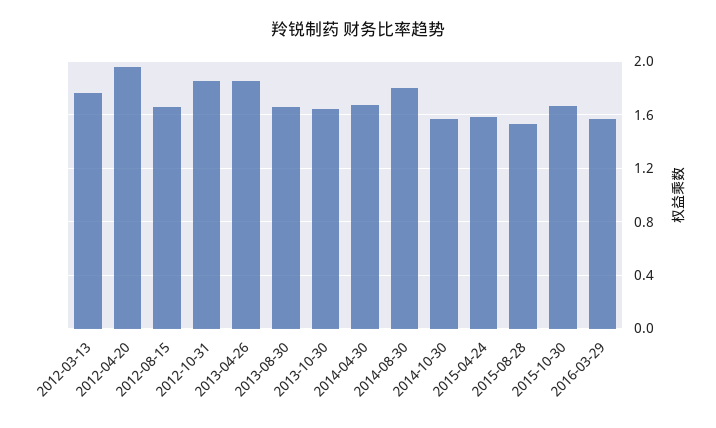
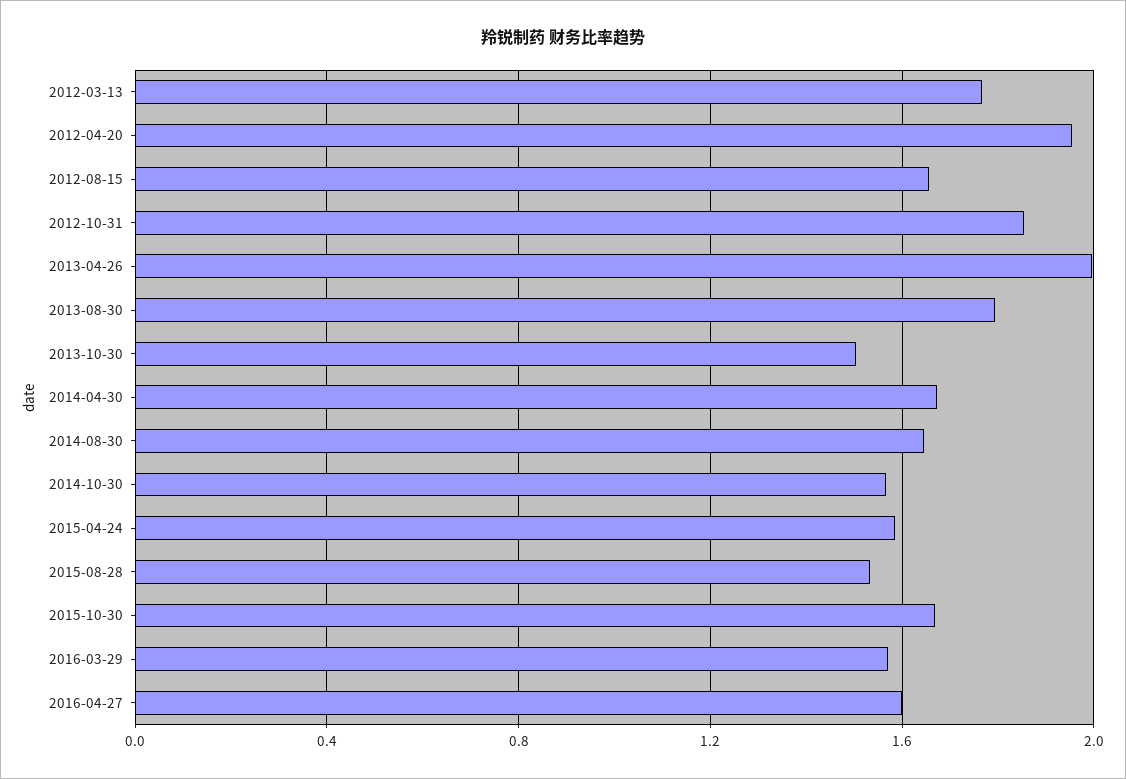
2013-04-26: 1.85 -> 2
2013-08-30: 1.65 -> 1.8
2013-10-30: 1.65 -> 1.5
2014-08-30: 1.8 -> 1.65
2016-04-27: none -> 1.6

